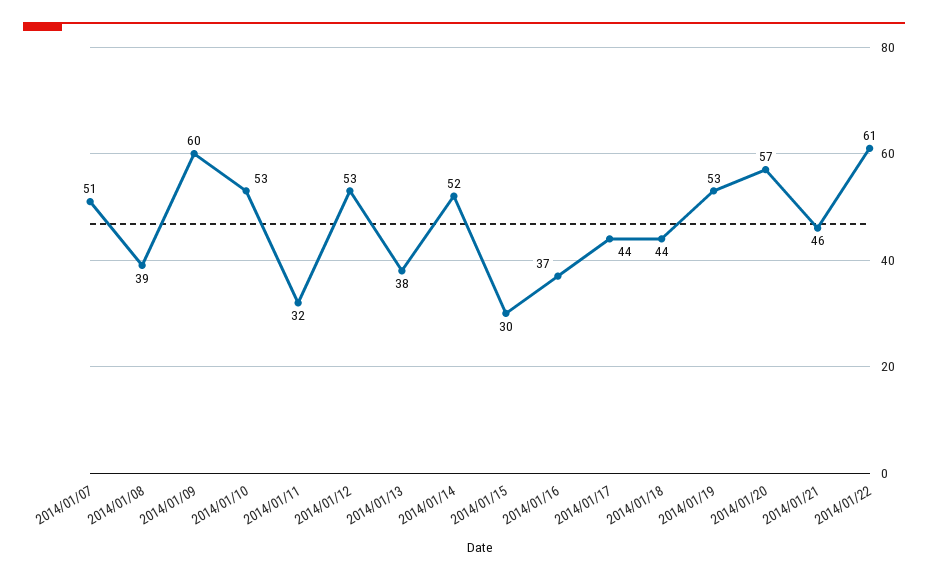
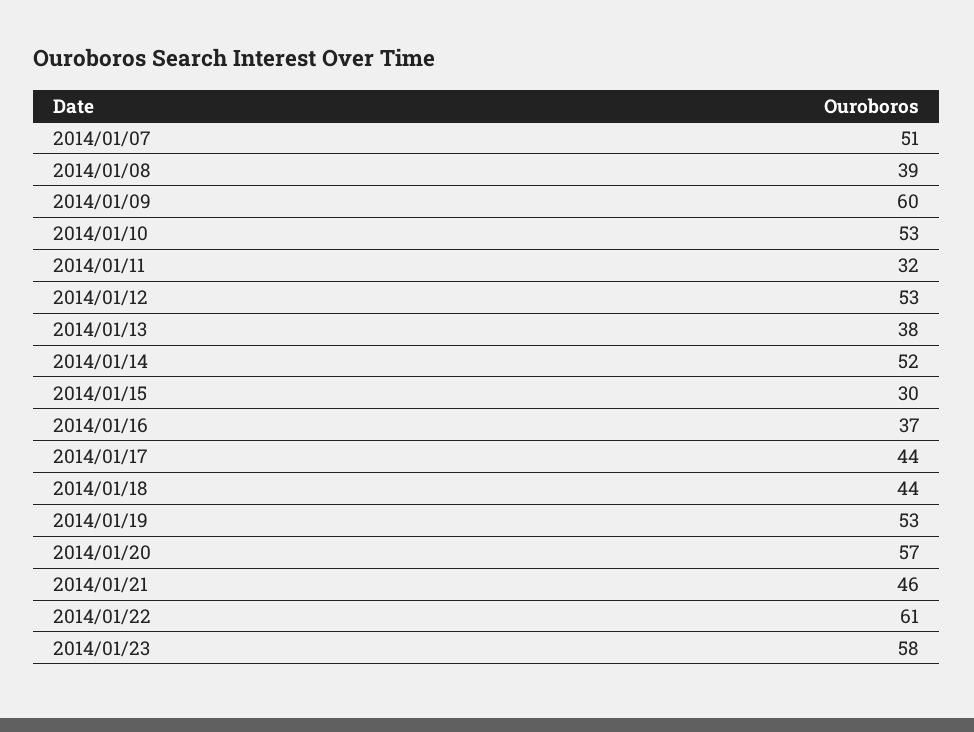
2014/01/23: none -> 58

